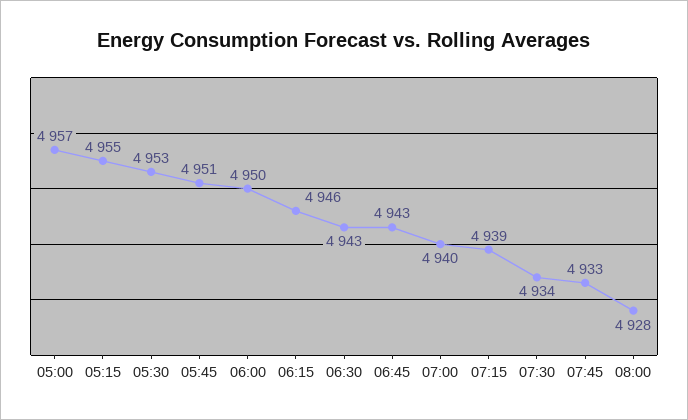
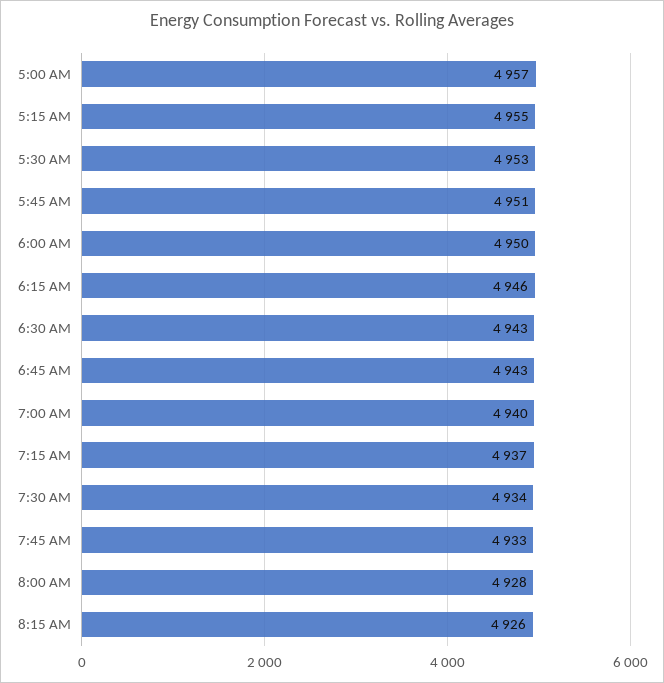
07:15: 4939 -> 4937
8:15 AM: none -> 4926

